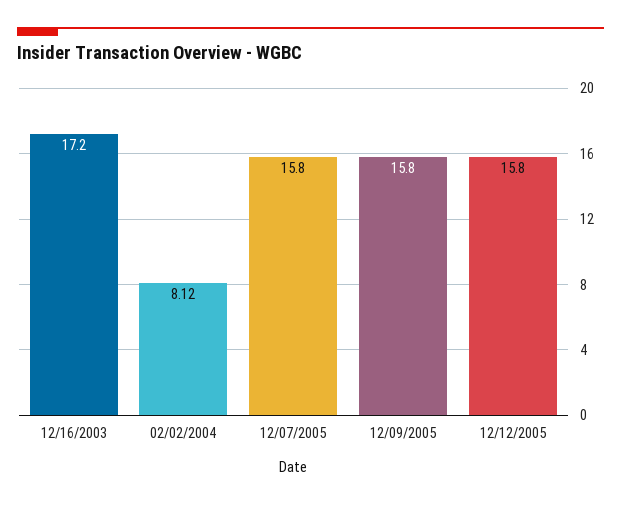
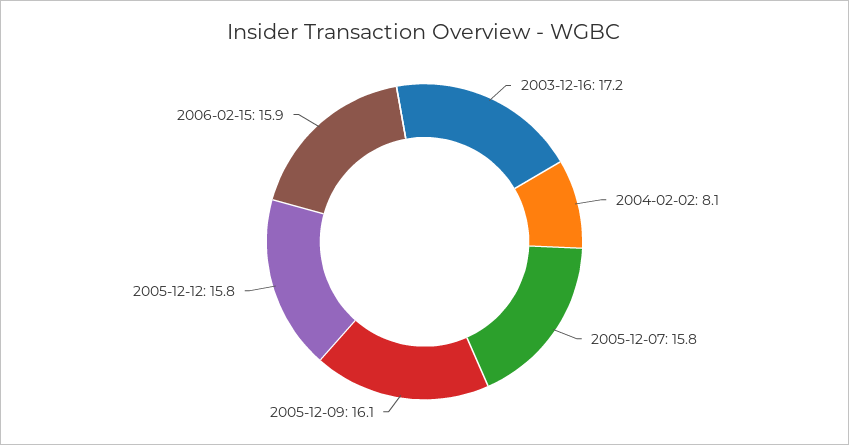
12/09/2005: 15.8 -> 16.1
2006-02-15: none -> 15.9

